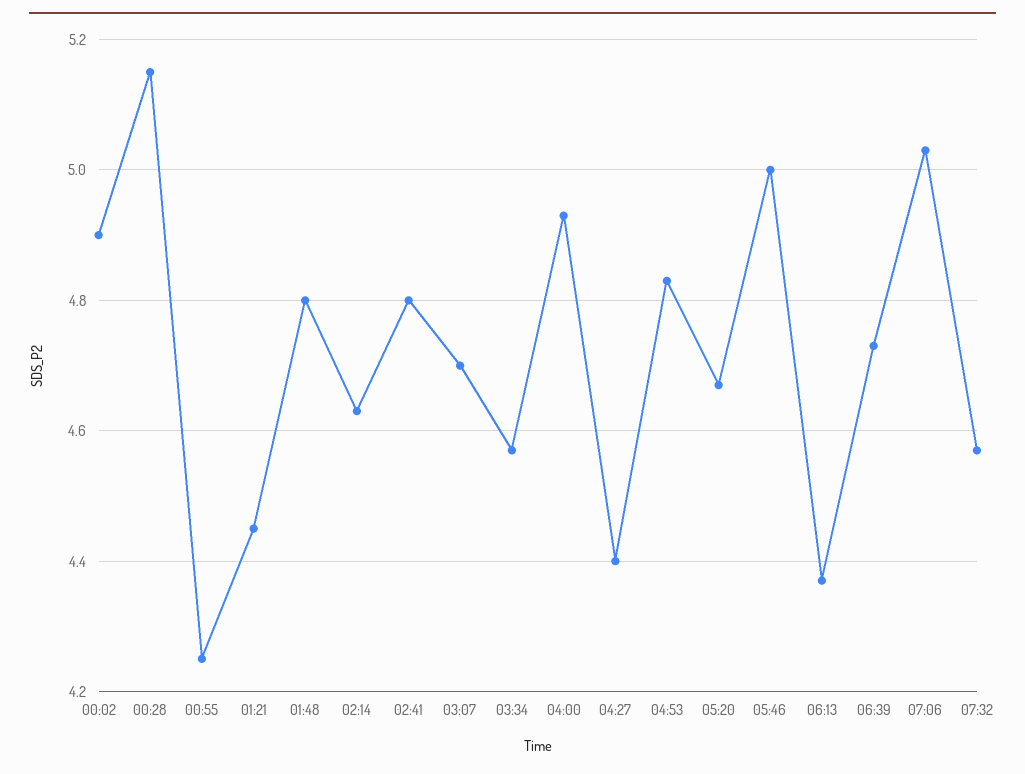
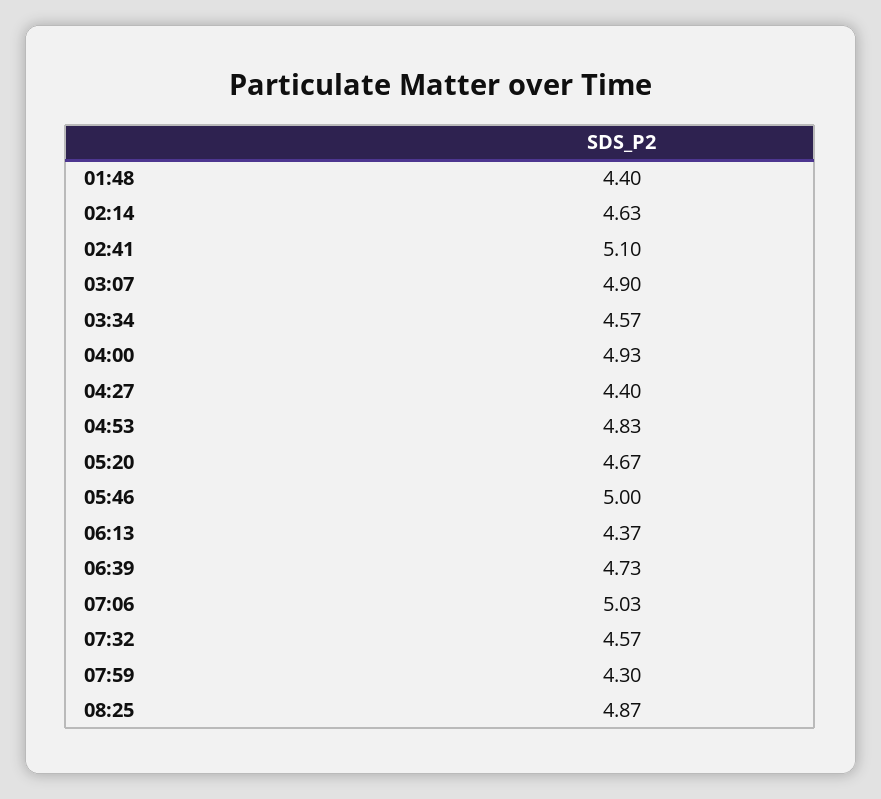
00:02: 4.9 -> none
00:28: 5.15 -> none
00:55: 4.25 -> none
01:21: 4.45 -> none
01:48: 4.8 -> 4.4
02:41: 4.8 -> 5.1
03:07: 4.7 -> 4.9
07:59: none -> 4.3
08:25: none -> 4.87

